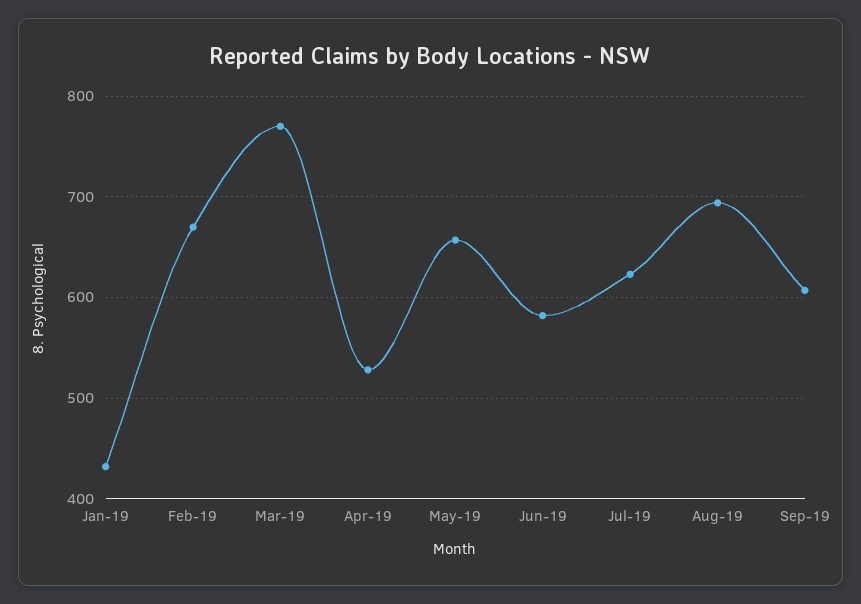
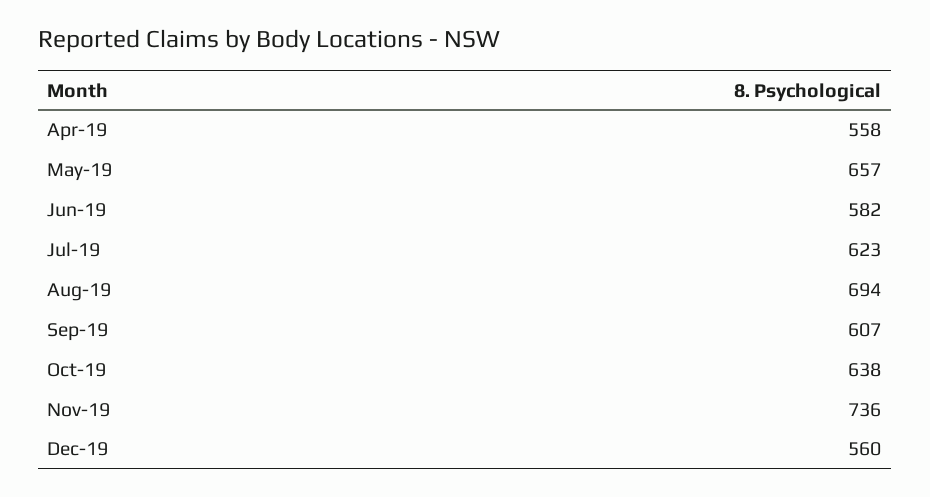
Jan-19: 430 -> none
Feb-19: 670 -> none
Mar-19: 770 -> none
Apr-19: 530 -> 558
Oct-19: none -> 638
Nov-19: none -> 736
Dec-19: none -> 560

